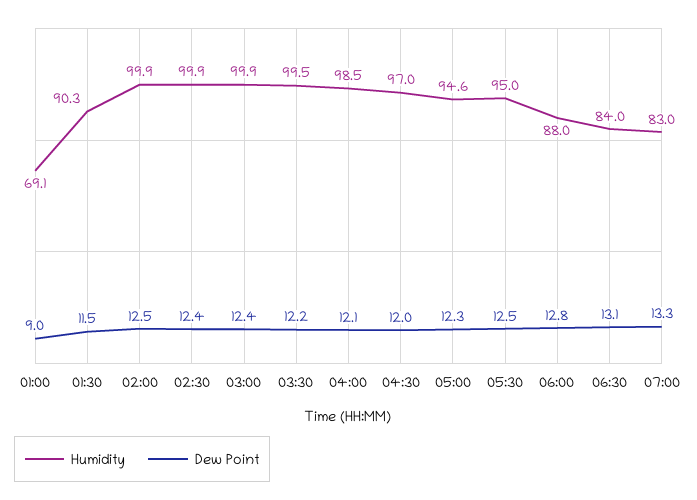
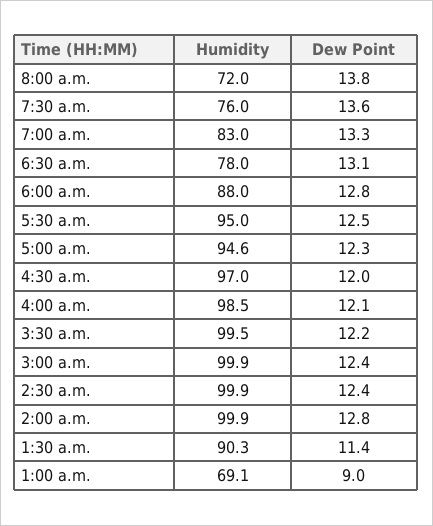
Dew Point, 01:30: 11.5 -> 11.4
Dew Point, 02:00: 12.5 -> 12.8
Humidity, 06:30: 84 -> 78
Humidity, 8:00 a.m.: none -> 72
Dew Point, 8:00 a.m.: none -> 13.8
Humidity, 7:30 a.m.: none -> 76
Dew Point, 7:30 a.m.: none -> 13.6

